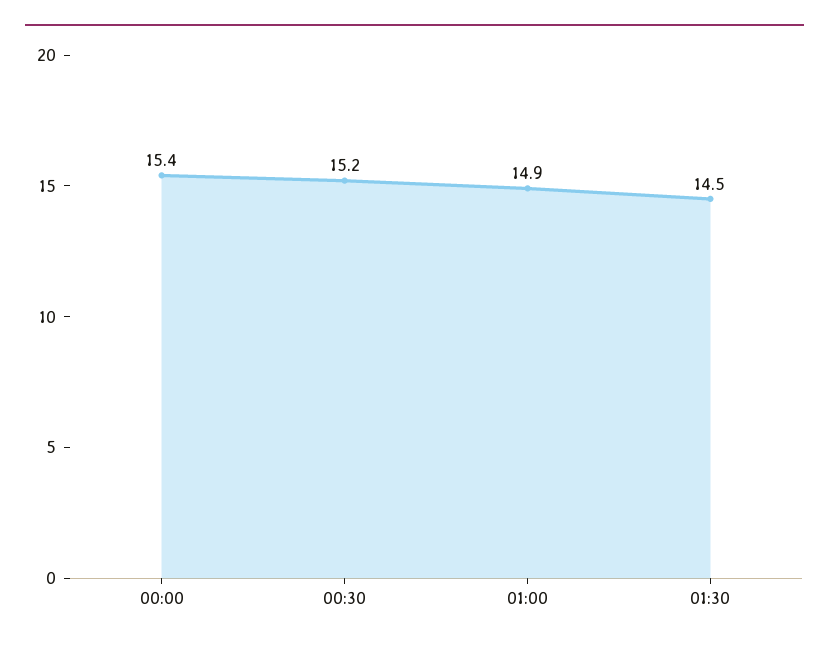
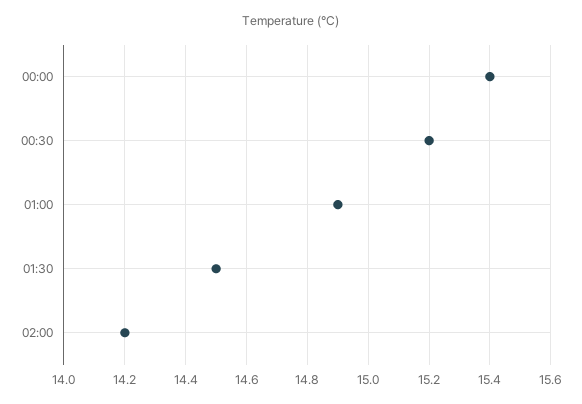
02:00: none -> 14.2

